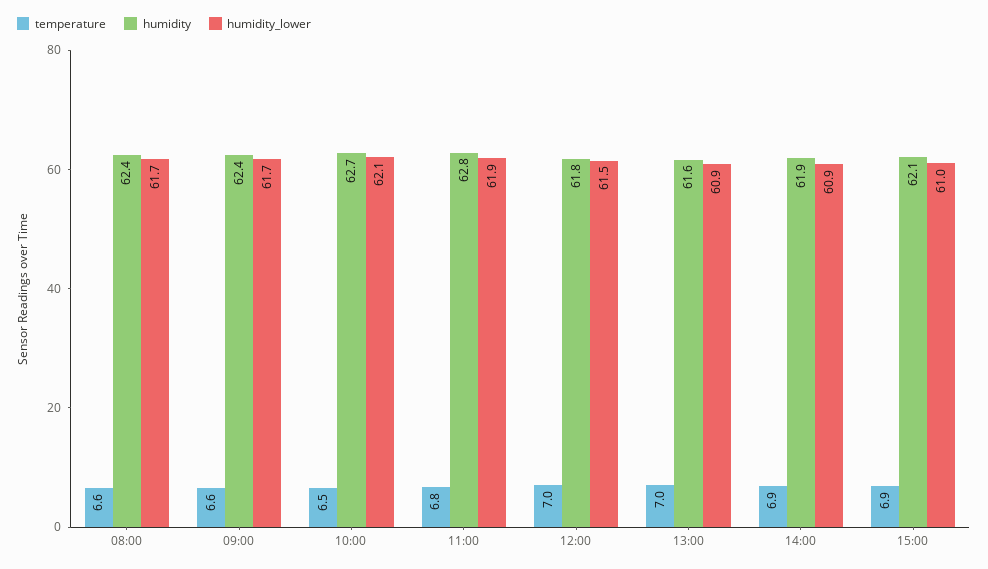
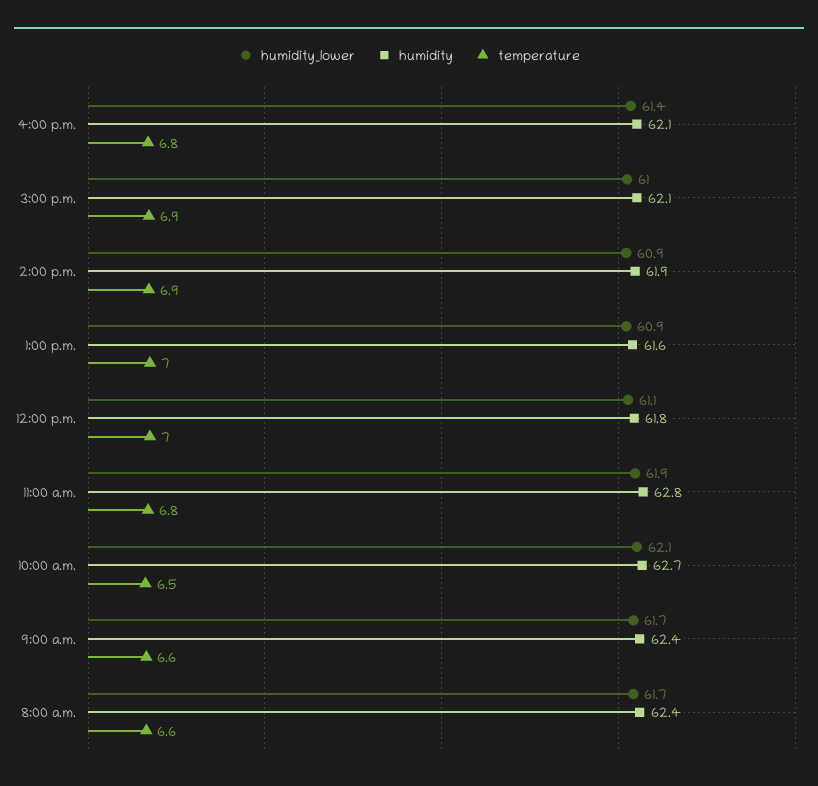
humidity_lower, 12:00: 61.5 -> 61.1
humidity_lower, 4:00 p.m.: none -> 61.4
humidity, 4:00 p.m.: none -> 62.1
temperature, 4:00 p.m.: none -> 6.8

